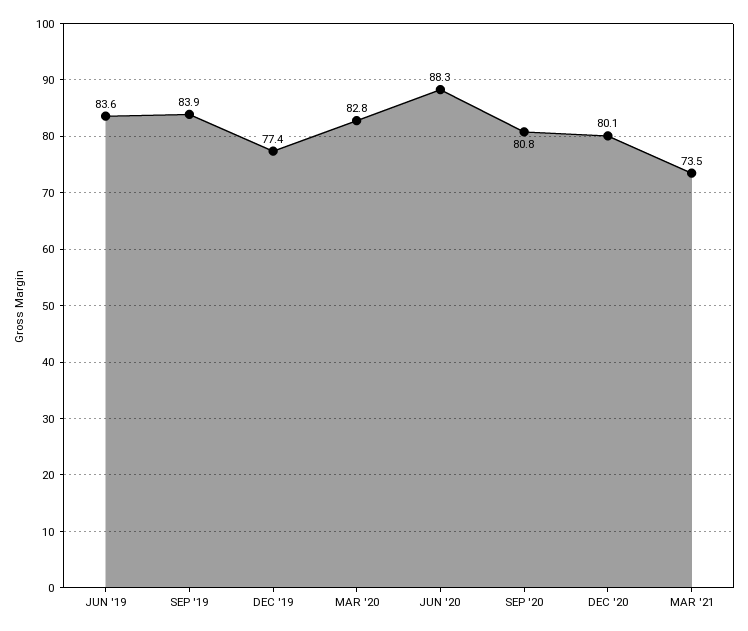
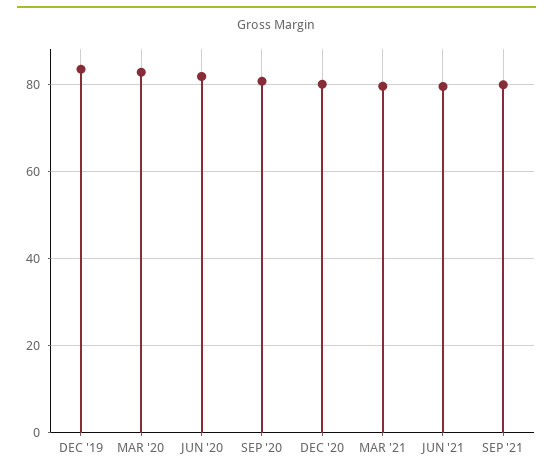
JUN '19: 83.6 -> none
SEP '19: 83.9 -> none
DEC '19: 77.4 -> 84
JUN '20: 88.3 -> 82
MAR '21: 73.5 -> 80
JUN '21: none -> 80
SEP '21: none -> 80

